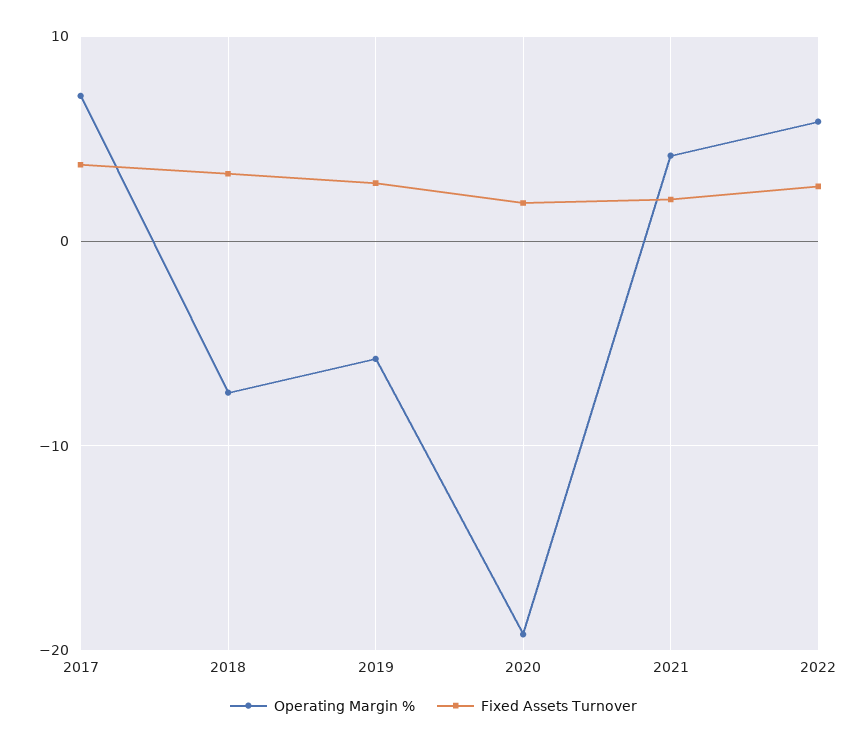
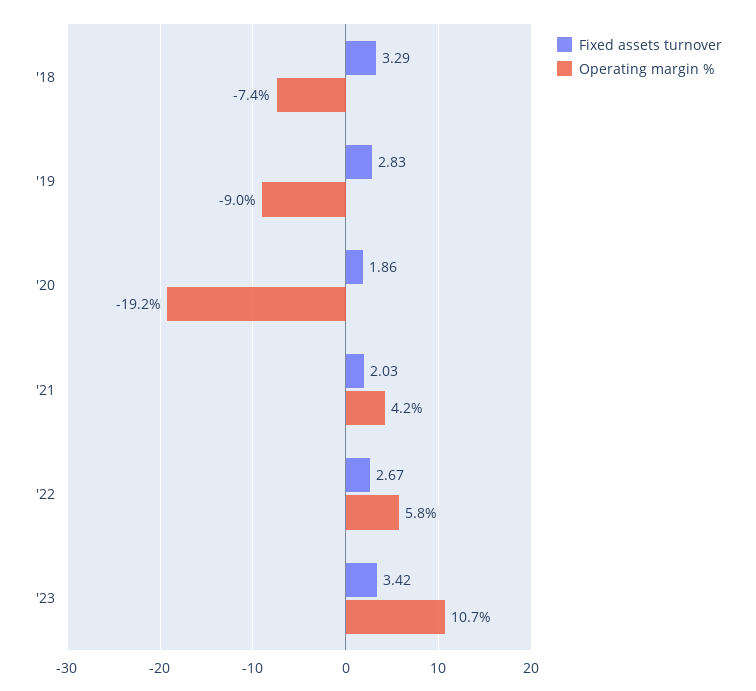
Operating Margin %, 2017: 7 -> none
Fixed Assets Turnover, 2017: 4 -> none
Operating Margin %, 2019: -6 -> -9
Fixed Assets Turnover, '23: none -> 3.42
Operating Margin %, '23: none -> 10.7

